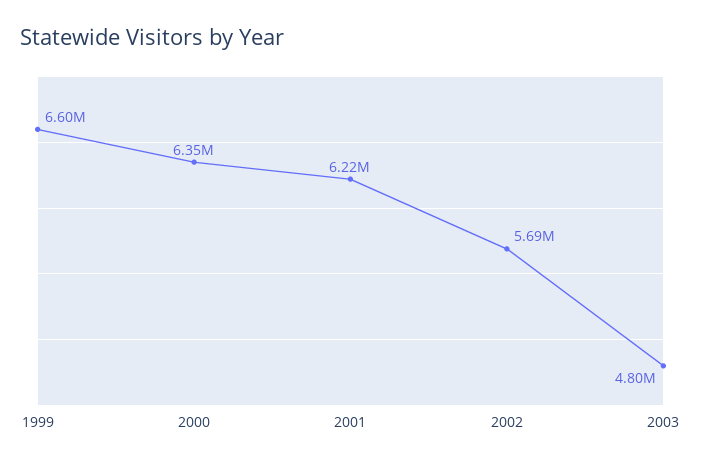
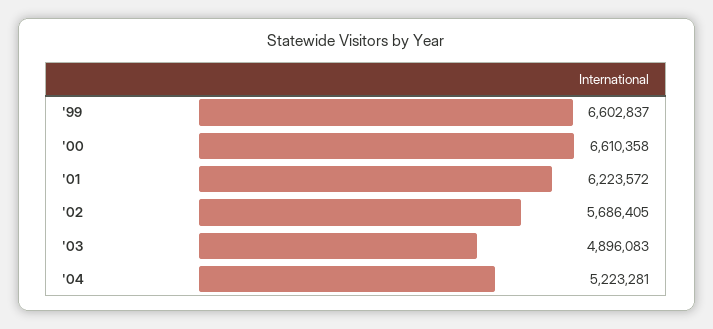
2000: 6350000 -> 6610358
2003: 4800000 -> 4896083
'04: none -> 5223281

